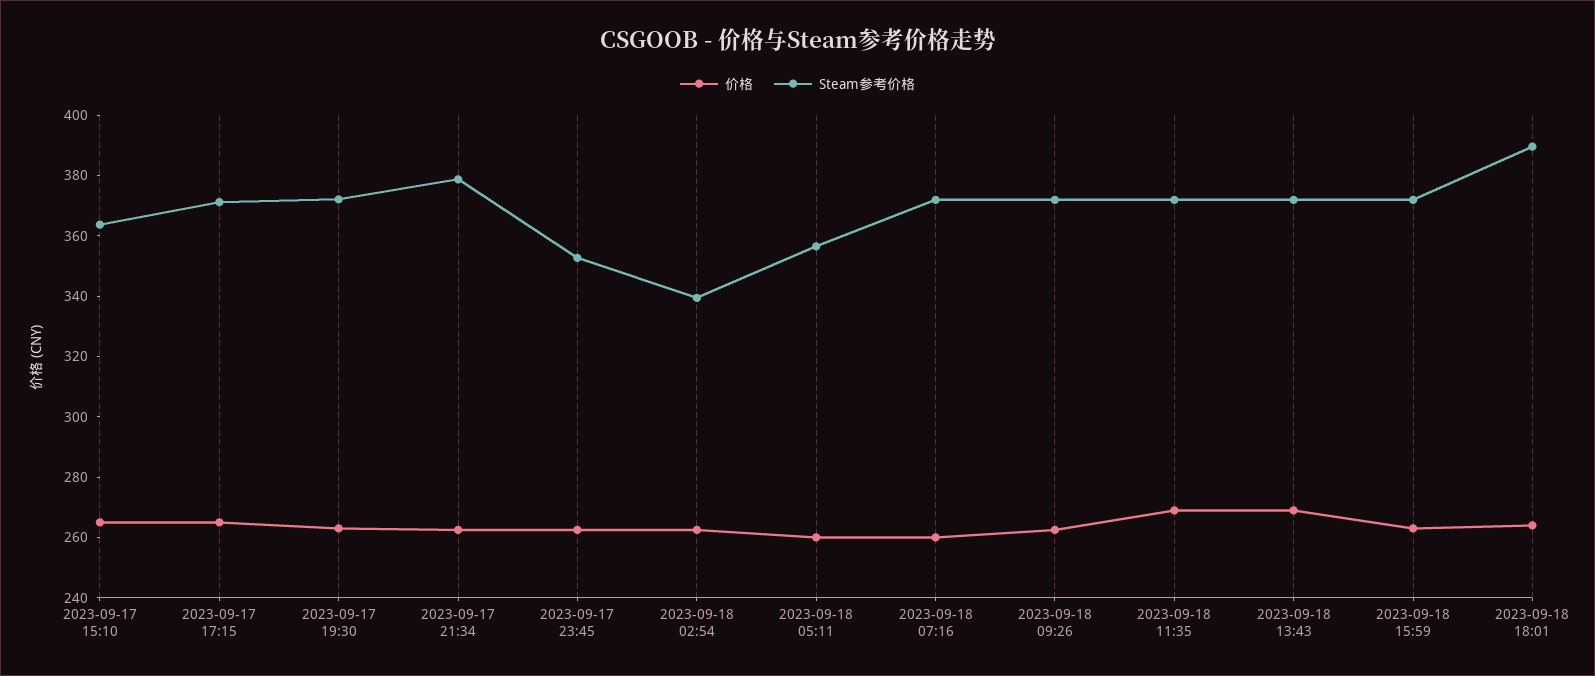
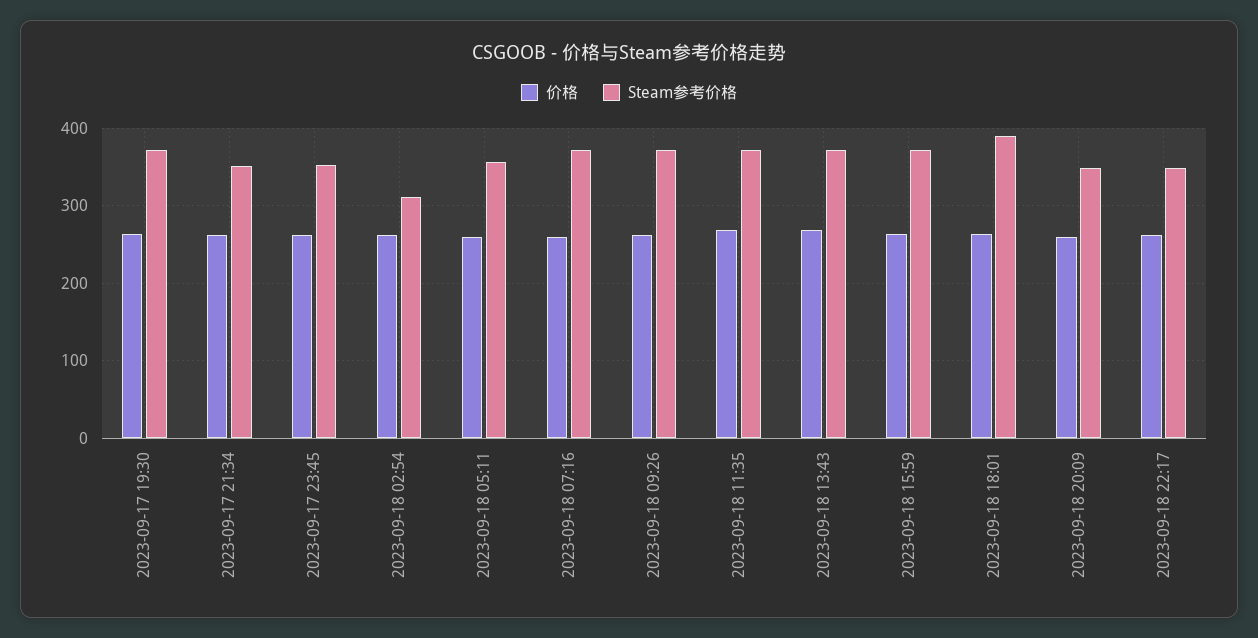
价格, 2023-09-17 15:10: 265 -> none
Steam参考价格, 2023-09-17 15:10: 365 -> none
价格, 2023-09-17 17:15: 265 -> none
Steam参考价格, 2023-09-17 17:15: 370 -> none
Steam参考价格, 2023-09-17 21:34: 380 -> 350
Steam参考价格, 2023-09-18 02:54: 340 -> 310
价格, 2023-09-18 20:09: none -> 260
Steam参考价格, 2023-09-18 20:09: none -> 350
价格, 2023-09-18 22:17: none -> 260
Steam参考价格, 2023-09-18 22:17: none -> 350

